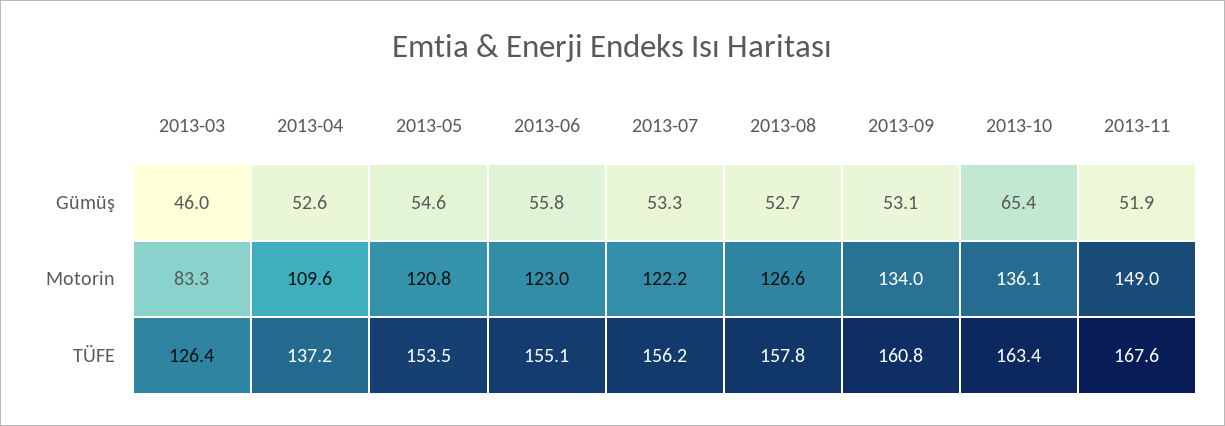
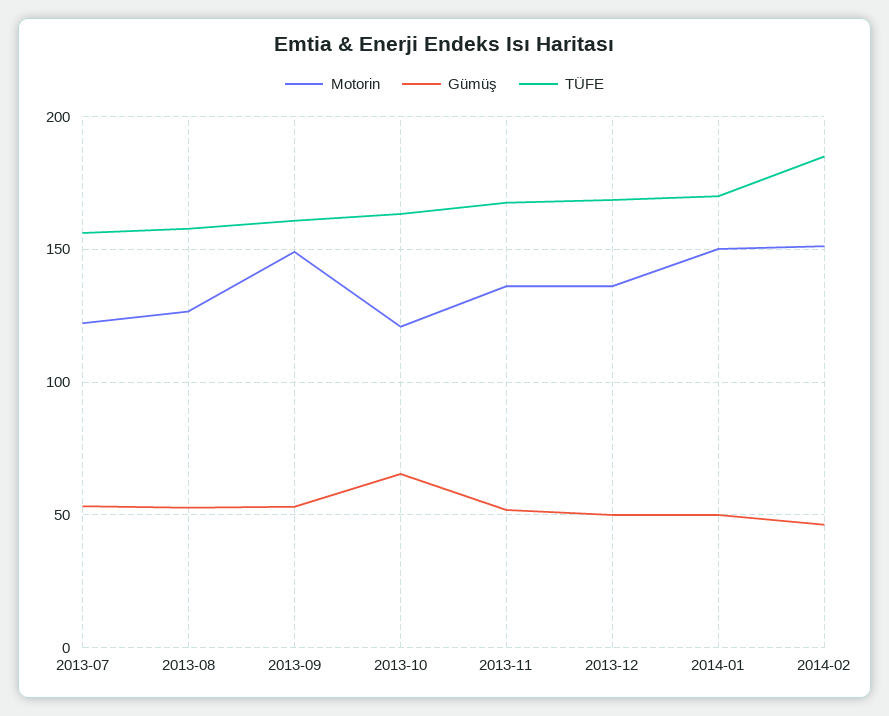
Gümüş, 2013-03: 46 -> none
Gümüş, 2013-04: 52.6 -> none
Gümüş, 2013-05: 54.6 -> none
Gümüş, 2013-06: 55.8 -> none
Motorin, 2013-03: 83.3 -> none
Motorin, 2013-04: 109.6 -> none
Motorin, 2013-05: 120.8 -> none
Motorin, 2013-06: 123 -> none
Motorin, 2013-09: 134 -> 150
Motorin, 2013-10: 136.1 -> 120
Motorin, 2013-11: 149 -> 135
TÜFE, 2013-03: 126.4 -> none
TÜFE, 2013-04: 137.2 -> none
TÜFE, 2013-05: 153.5 -> none
TÜFE, 2013-06: 155.1 -> none
Motorin, 2013-12: none -> 135
Gümüş, 2013-12: none -> 50
TÜFE, 2013-12: none -> 170
Motorin, 2014-01: none -> 150
Gümüş, 2014-01: none -> 50
TÜFE, 2014-01: none -> 170
Motorin, 2014-02: none -> 150
Gümüş, 2014-02: none -> 45
TÜFE, 2014-02: none -> 185

